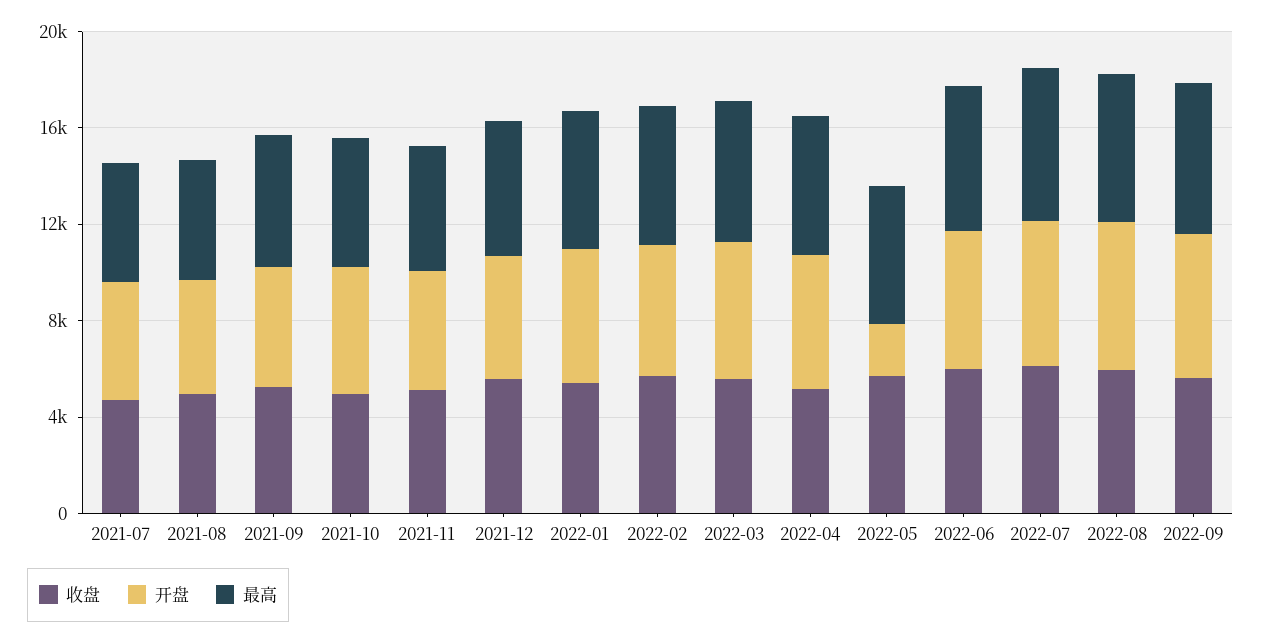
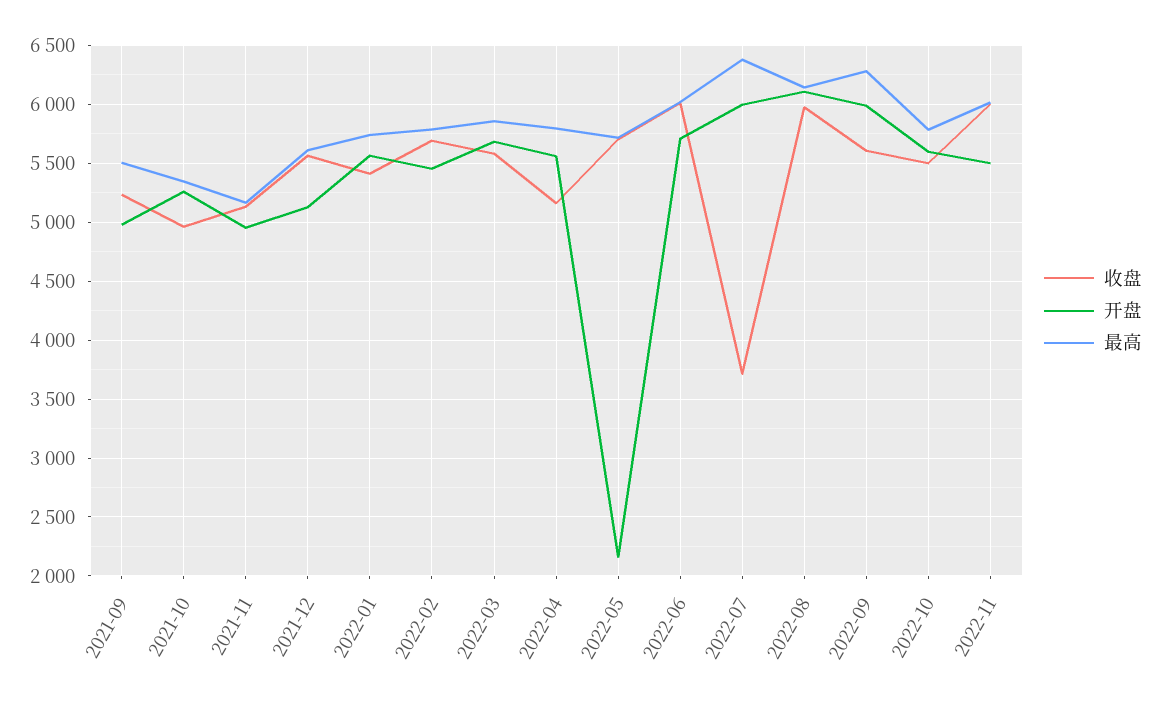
收盘, 2021-07: 5000 -> none
开盘, 2021-07: 5000 -> none
最高, 2021-07: 5000 -> none
收盘, 2021-08: 5000 -> none
开盘, 2021-08: 5000 -> none
最高, 2021-08: 5000 -> none
收盘, 2022-07: 6000 -> 3700
收盘, 2022-10: none -> 5500
开盘, 2022-10: none -> 5600
最高, 2022-10: none -> 5800
收盘, 2022-11: none -> 6000
开盘, 2022-11: none -> 5500
最高, 2022-11: none -> 6000

